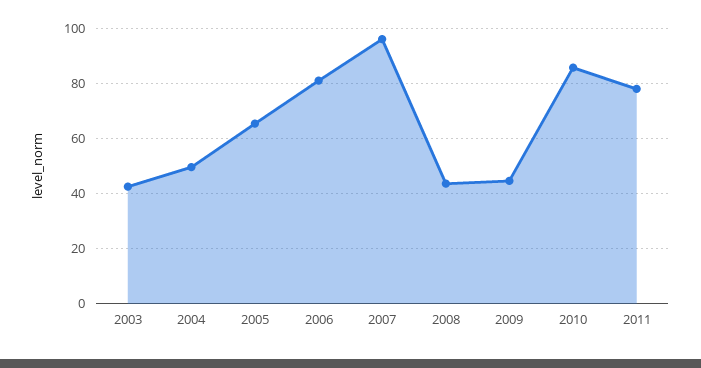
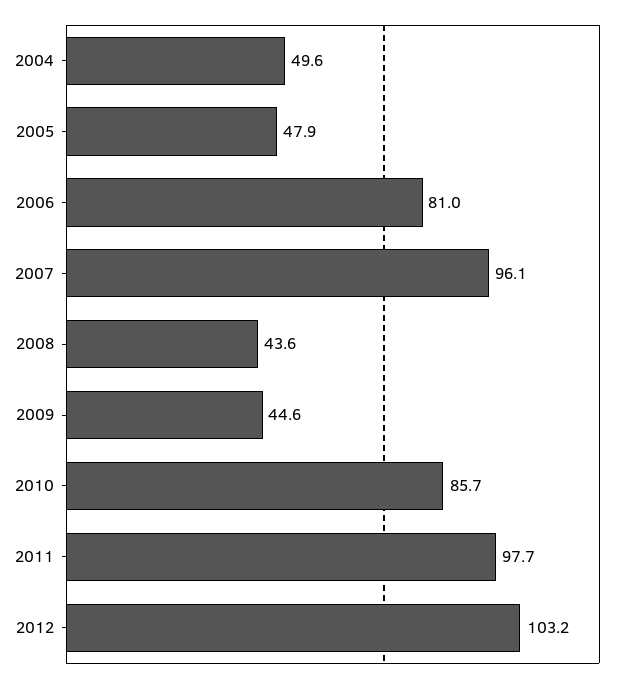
2003: 42.5 -> none
2005: 65 -> 47.9
2011: 77.5 -> 97.7
2012: none -> 103.2

